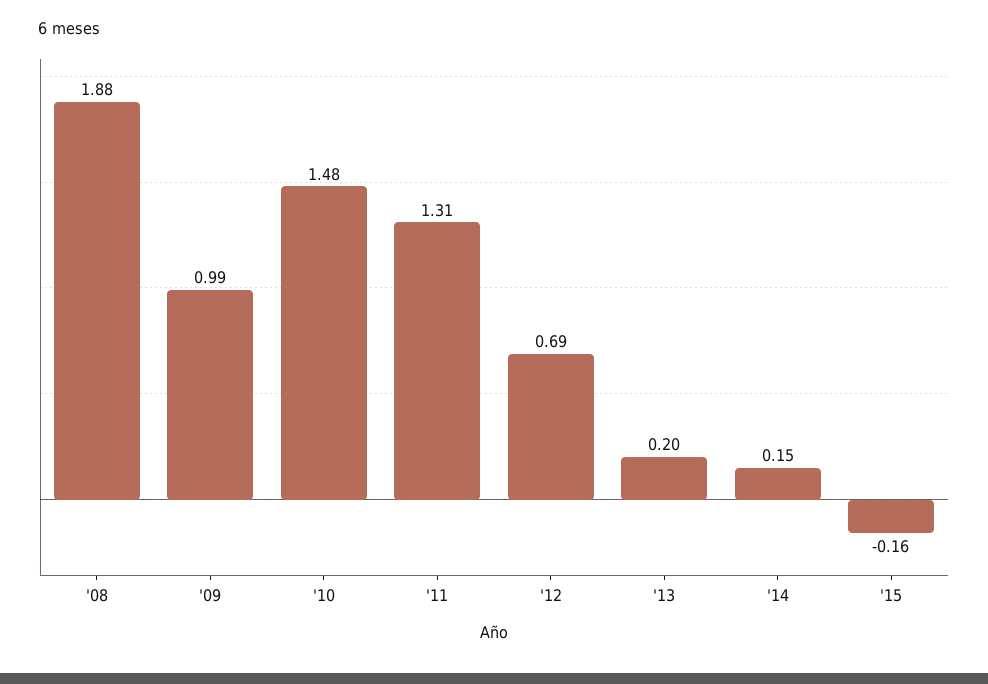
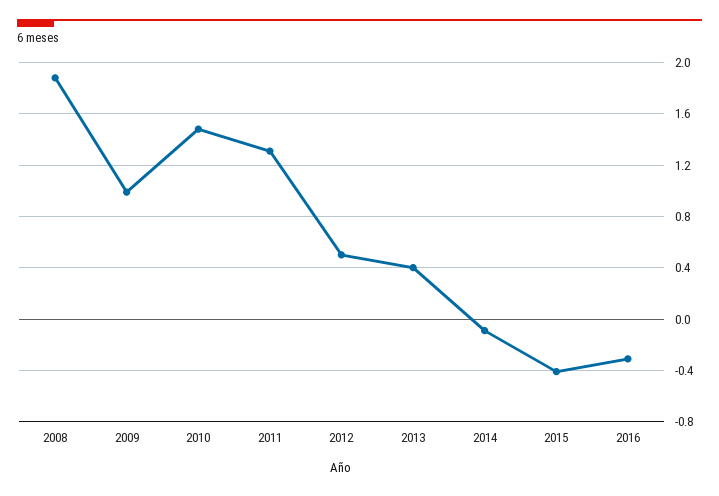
'12: 0.69 -> 0.5
'13: 0.2 -> 0.4
'14: 0.15 -> -0.1
'15: -0.16 -> -0.4
2016: none -> -0.3

